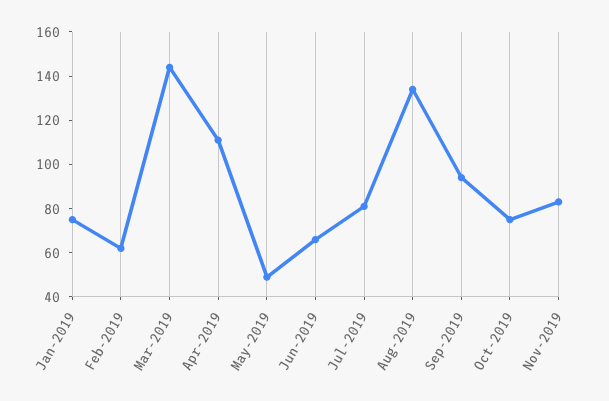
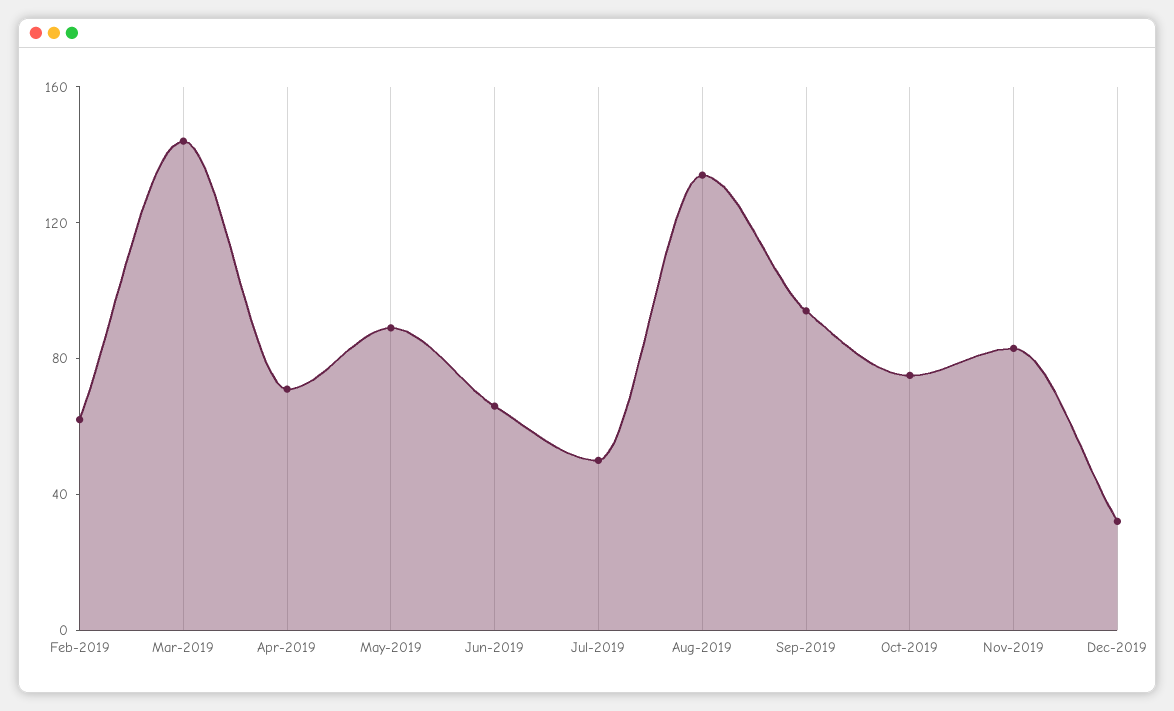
Jan-2019: 75 -> none
Apr-2019: 110 -> 70
May-2019: 50 -> 90
Jul-2019: 80 -> 50
Dec-2019: none -> 30

